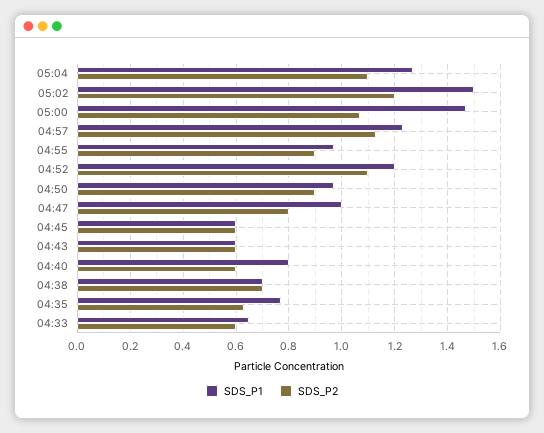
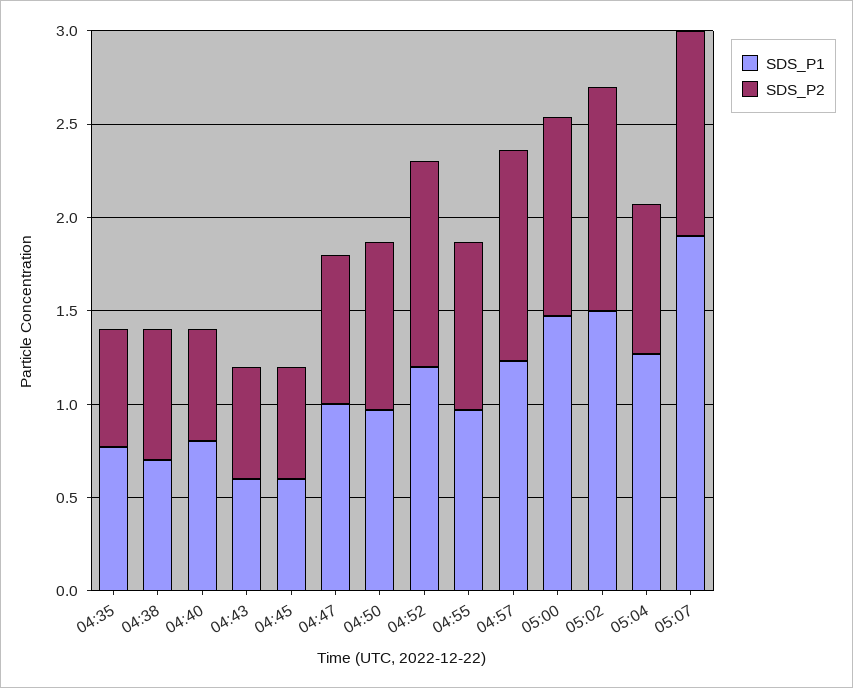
SDS_P2, 05:04: 1.1 -> 0.8
SDS_P1, 04:33: 0.65 -> none
SDS_P2, 04:33: 0.6 -> none
SDS_P1, 05:07: none -> 1.9
SDS_P2, 05:07: none -> 1.1

